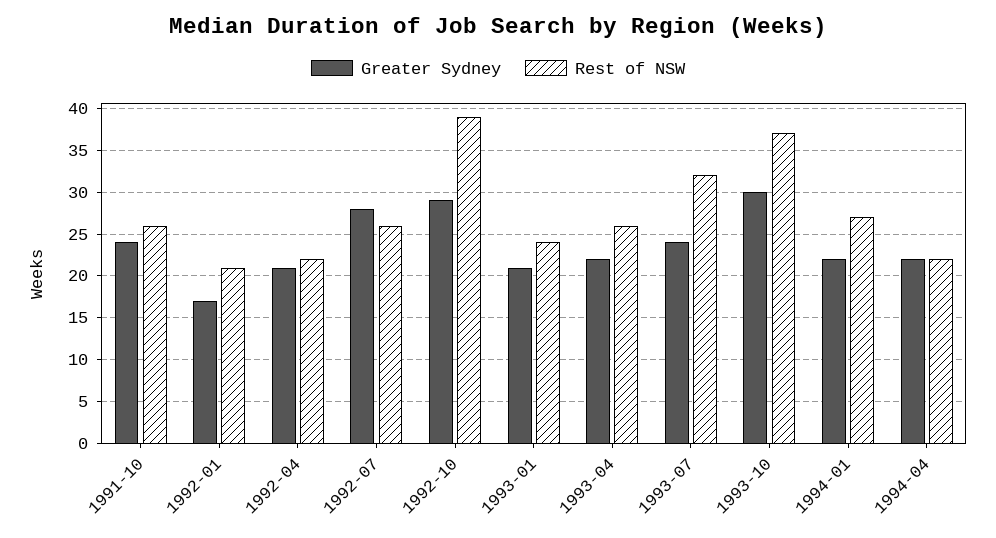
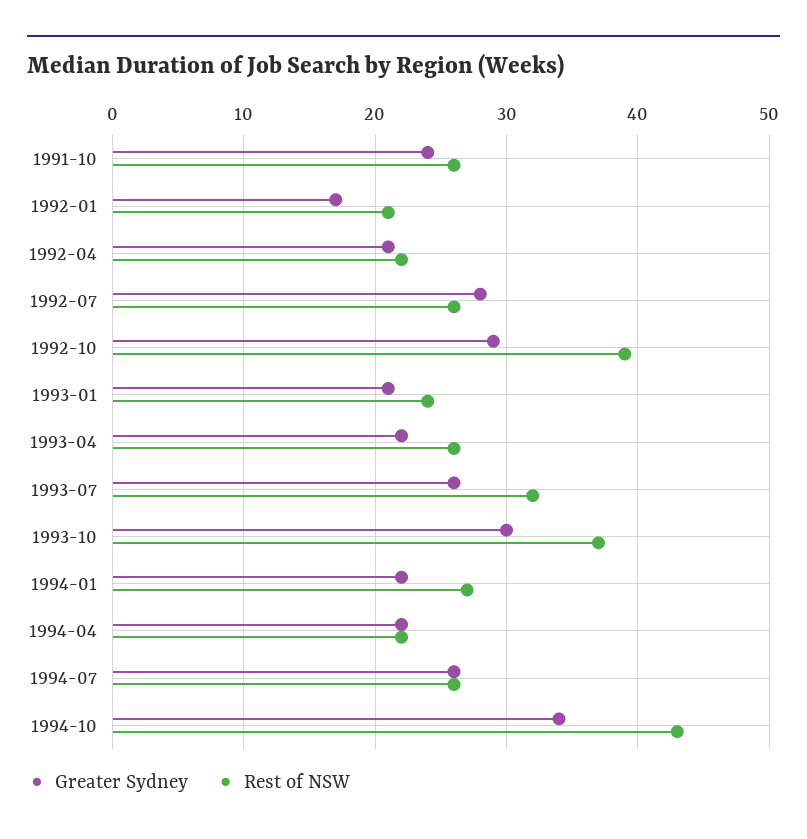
Greater Sydney, 1993-07: 24 -> 26
Greater Sydney, 1994-07: none -> 26
Rest of NSW, 1994-07: none -> 26
Greater Sydney, 1994-10: none -> 34
Rest of NSW, 1994-10: none -> 43

